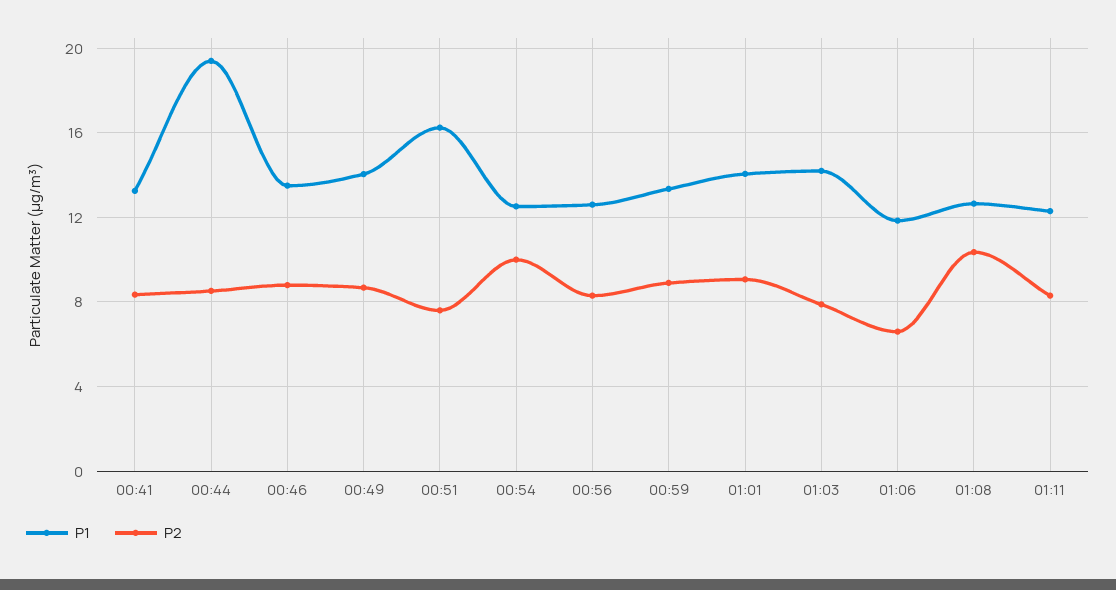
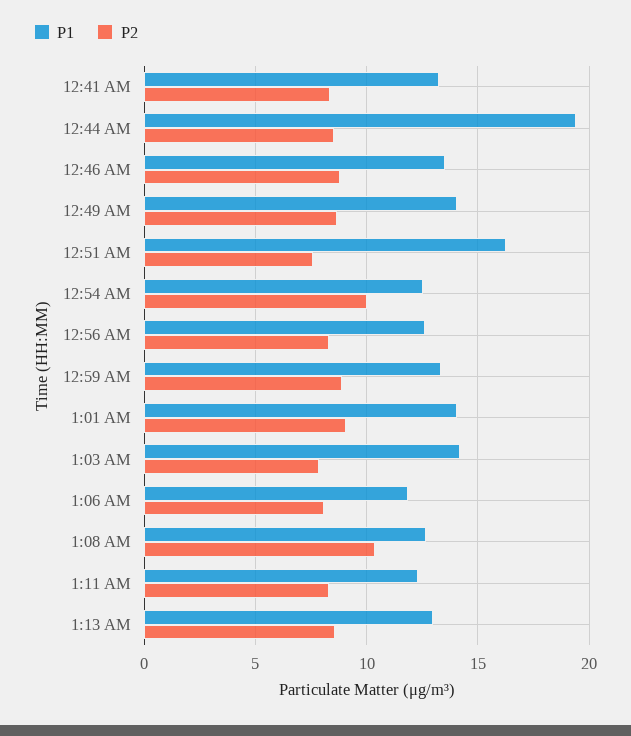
P2, 01:06: 6.5 -> 8
P1, 1:13 AM: none -> 13
P2, 1:13 AM: none -> 8.5

